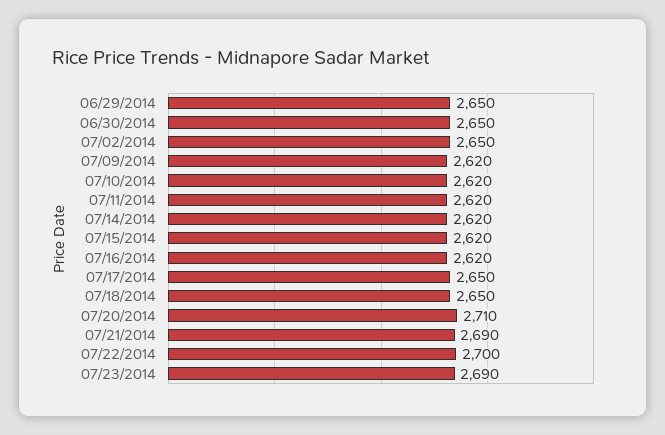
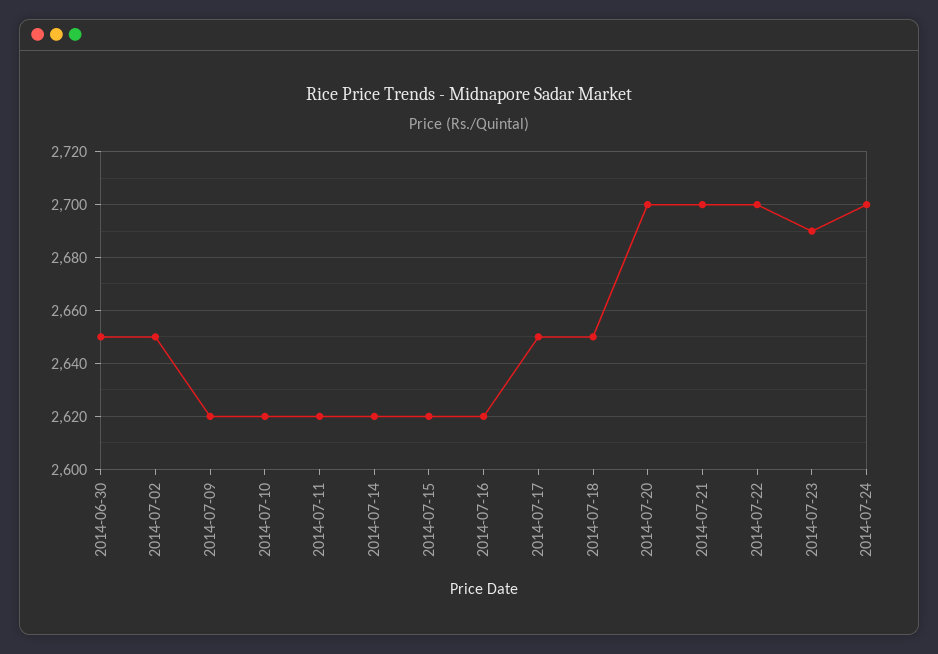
06/29/2014: 2650 -> none
07/20/2014: 2710 -> 2700
07/21/2014: 2690 -> 2700
2014-07-24: none -> 2700

